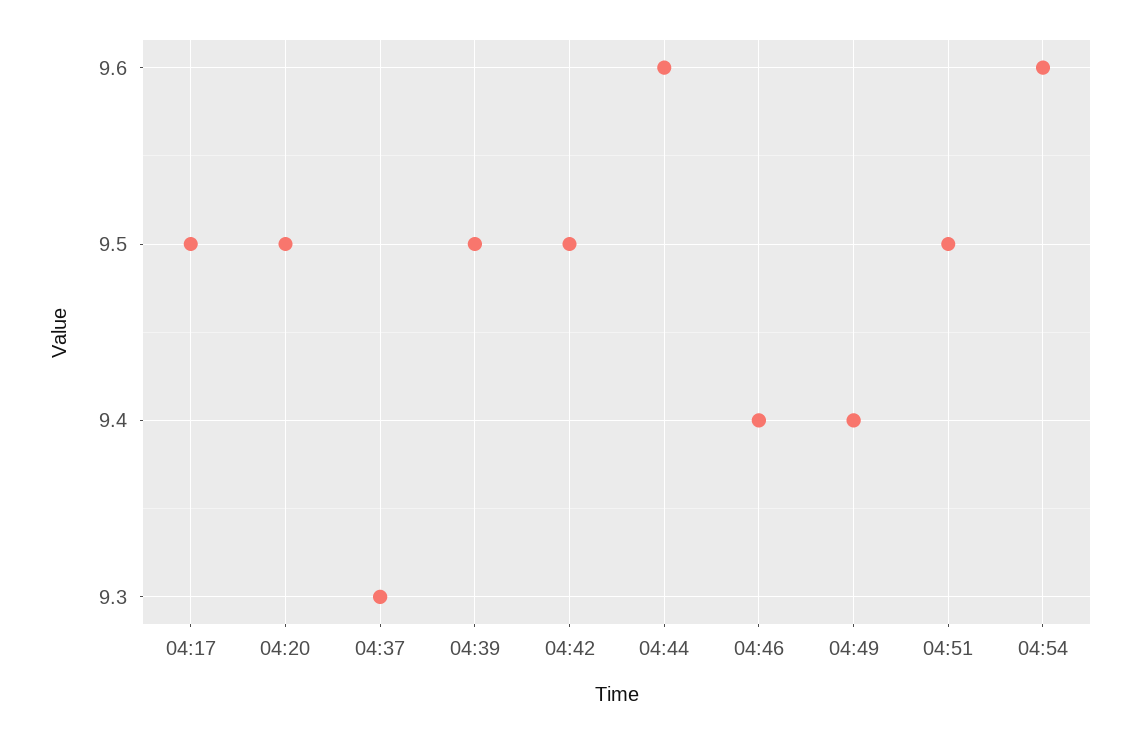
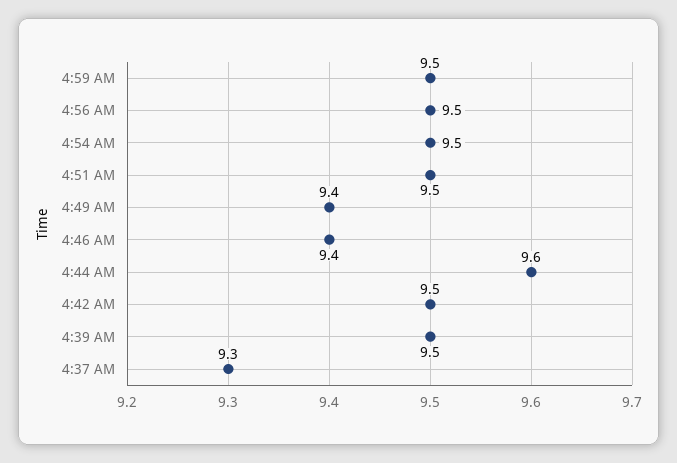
04:17: 9.5 -> none
04:20: 9.5 -> none
04:54: 9.6 -> 9.5
4:59 AM: none -> 9.5
4:56 AM: none -> 9.5

